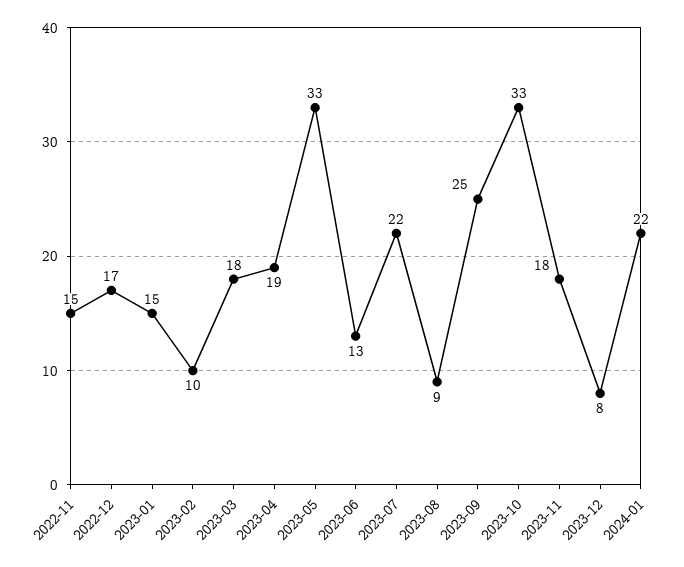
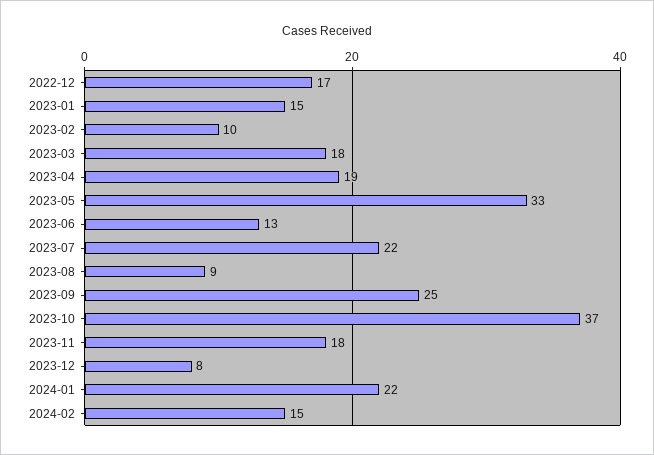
2022-11: 15 -> none
2023-10: 33 -> 37
2024-02: none -> 15

